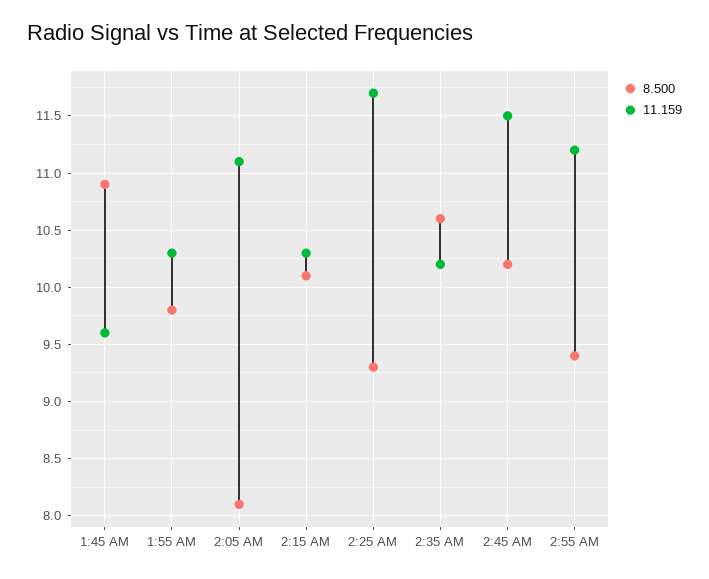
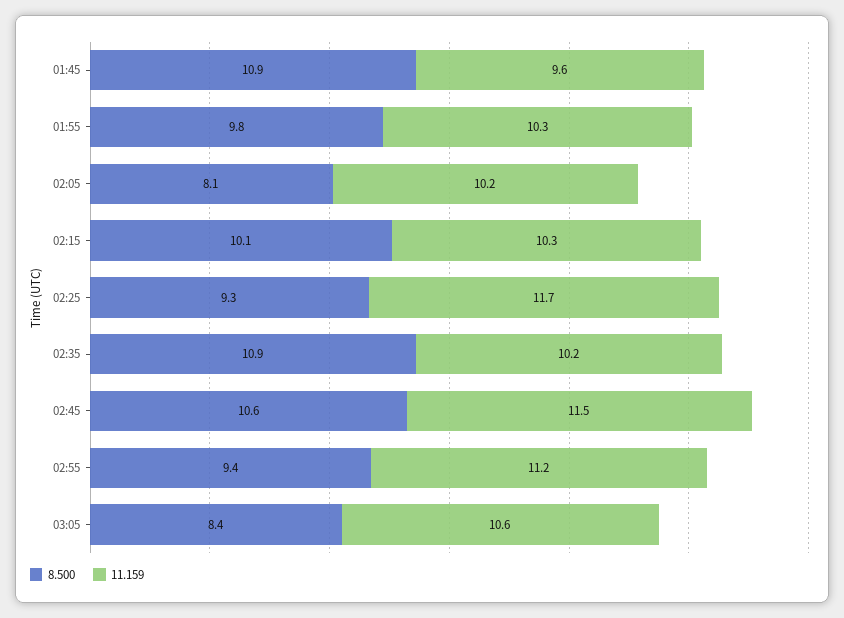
11.159, 2:05 AM: 11.1 -> 10.2
8.500, 2:35 AM: 10.6 -> 10.9
8.500, 2:45 AM: 10.2 -> 10.6
8.500, 03:05: none -> 8.4
11.159, 03:05: none -> 10.6

